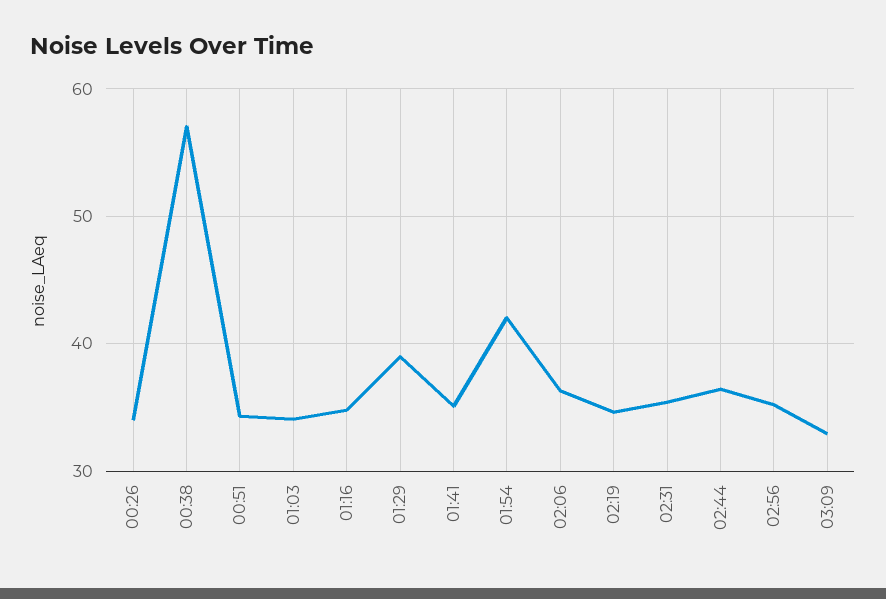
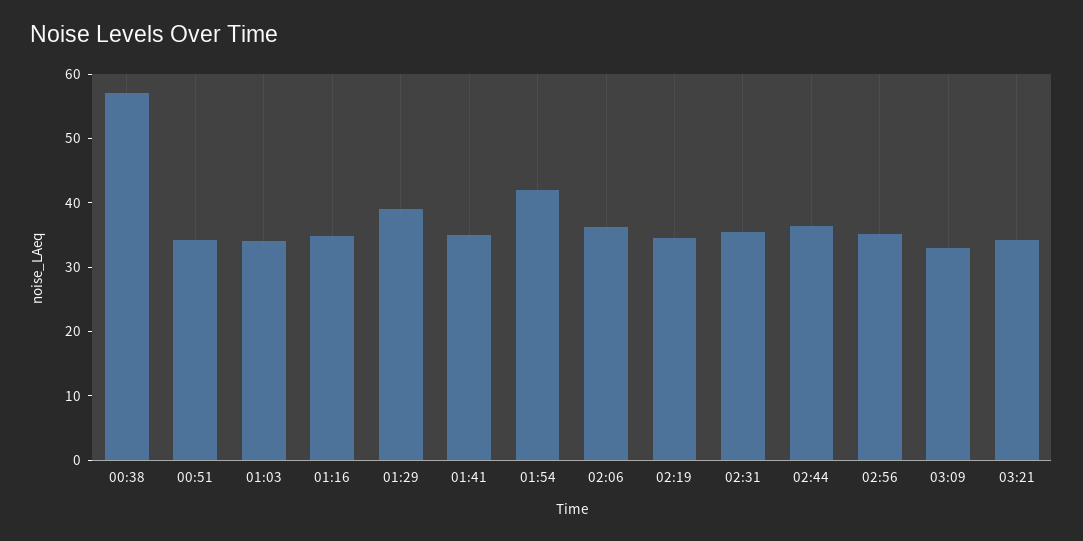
00:26: 34 -> none
03:21: none -> 34

